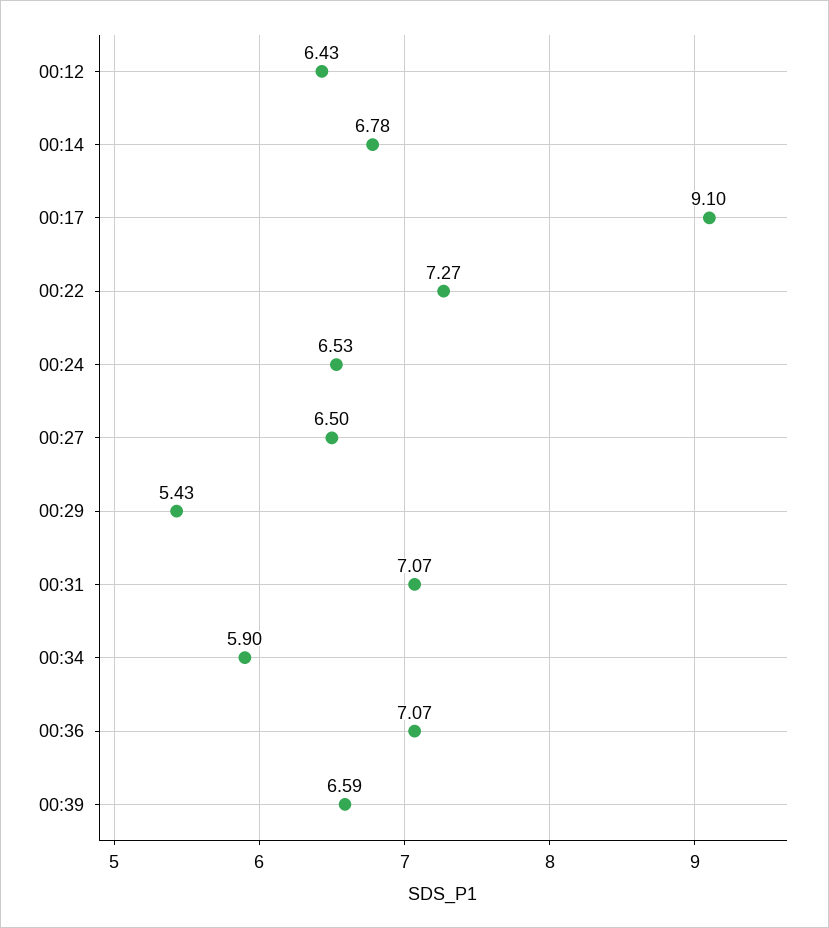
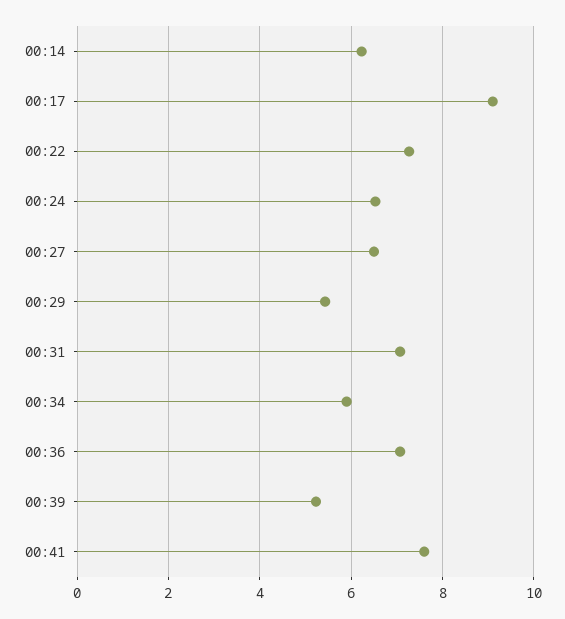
00:12: 6.43 -> none
00:14: 6.78 -> 6.2
00:39: 6.59 -> 5.2
00:41: none -> 7.6

